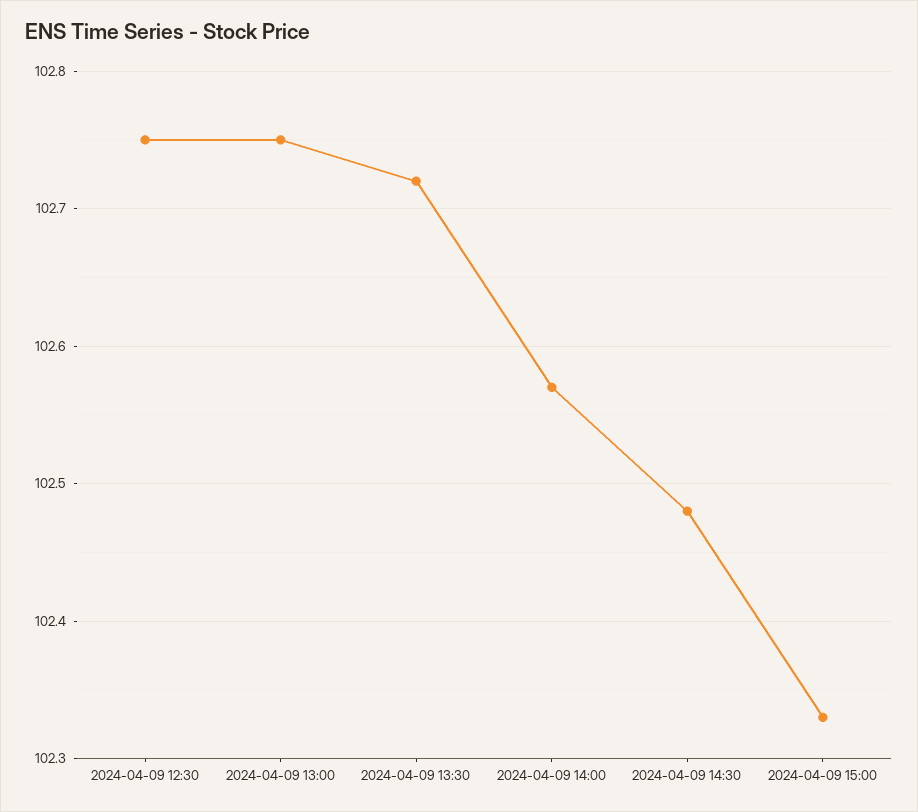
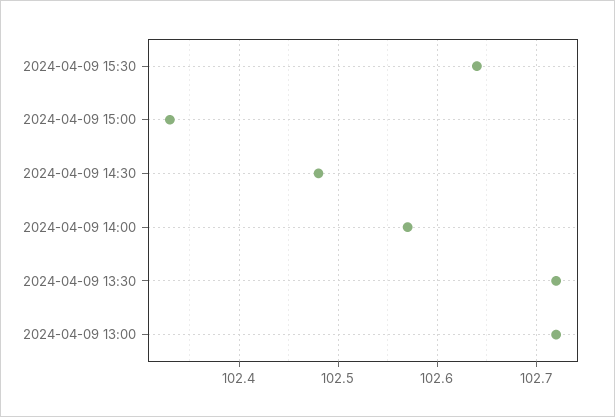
2024-04-09 12:30: 102.75 -> none
2024-04-09 13:00: 102.75 -> 102.72
2024-04-09 15:30: none -> 102.64

